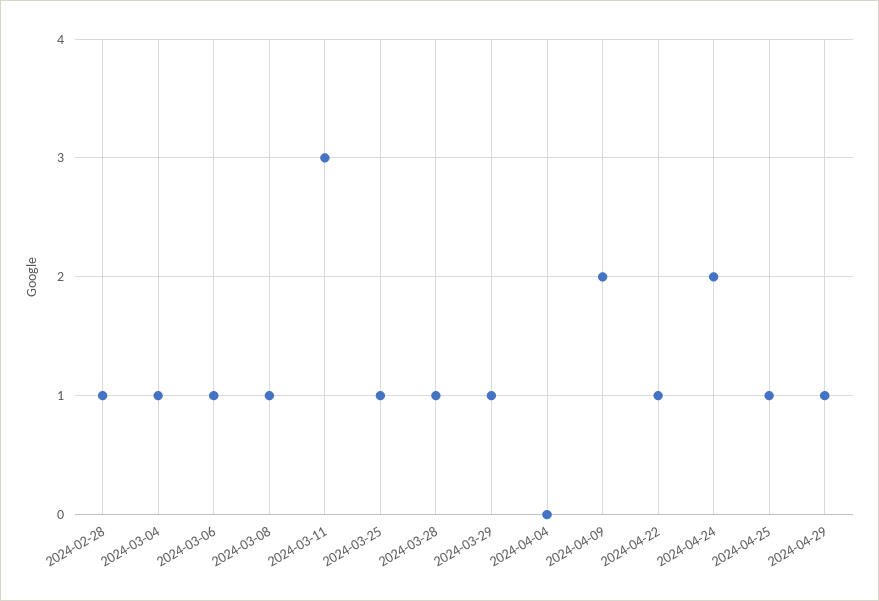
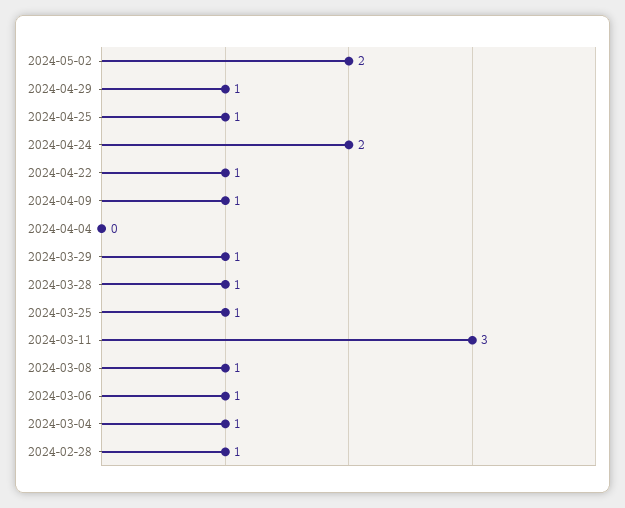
2024-04-09: 2 -> 1
2024-05-02: none -> 2

